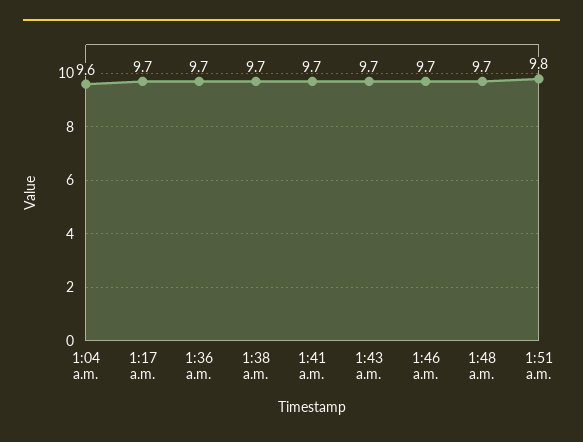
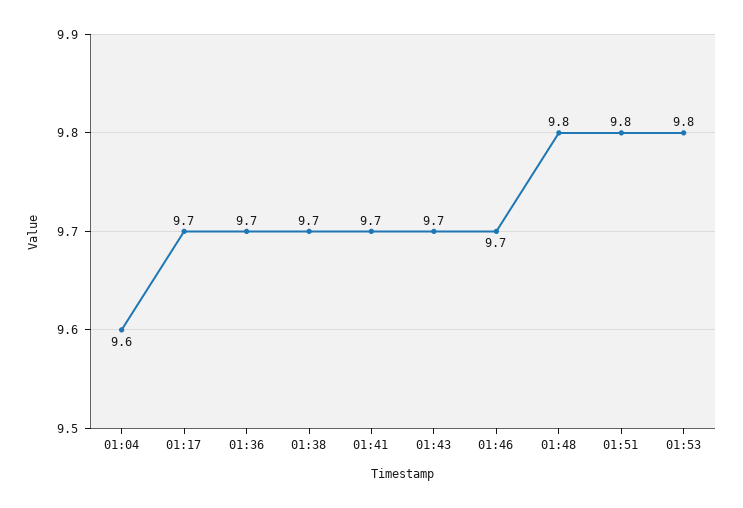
1:48 a.m.: 9.7 -> 9.8
01:53: none -> 9.8

